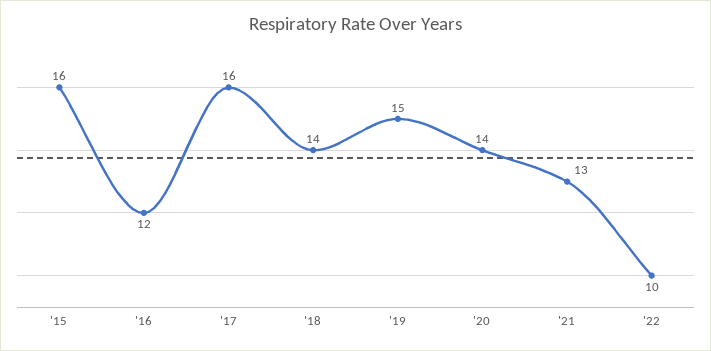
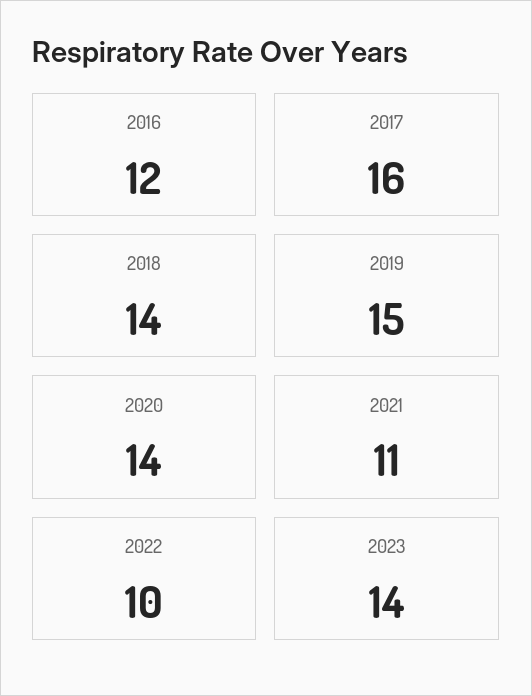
'15: 16 -> none
'21: 13 -> 11
2023: none -> 14

